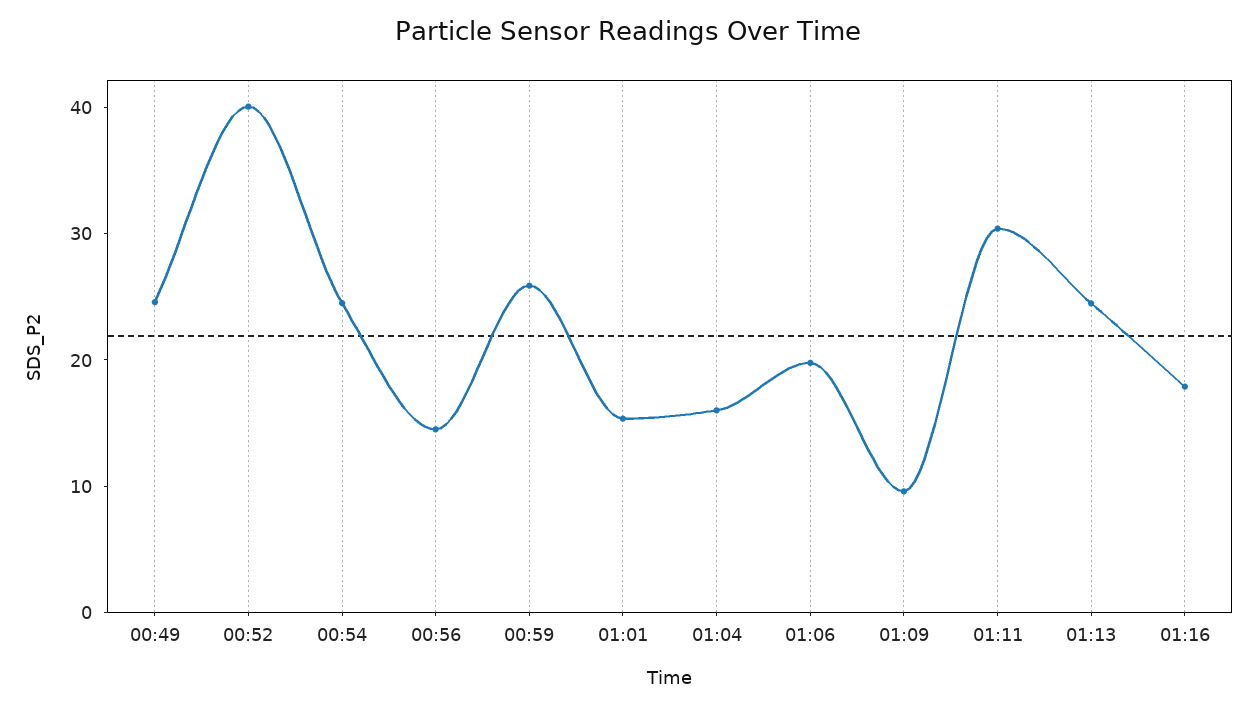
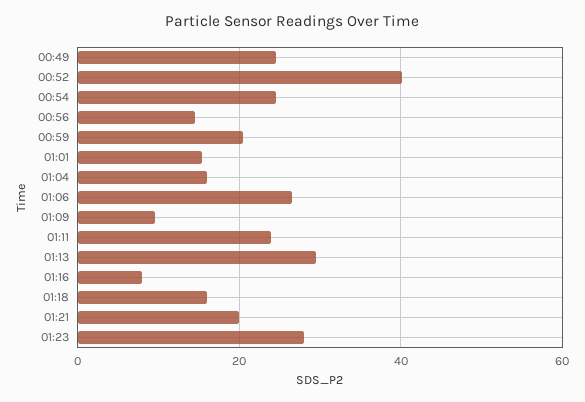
00:59: 26 -> 20
01:06: 20 -> 26
01:11: 30 -> 24
01:13: 24 -> 30
01:16: 18 -> 8
01:18: none -> 16
01:21: none -> 20
01:23: none -> 28

